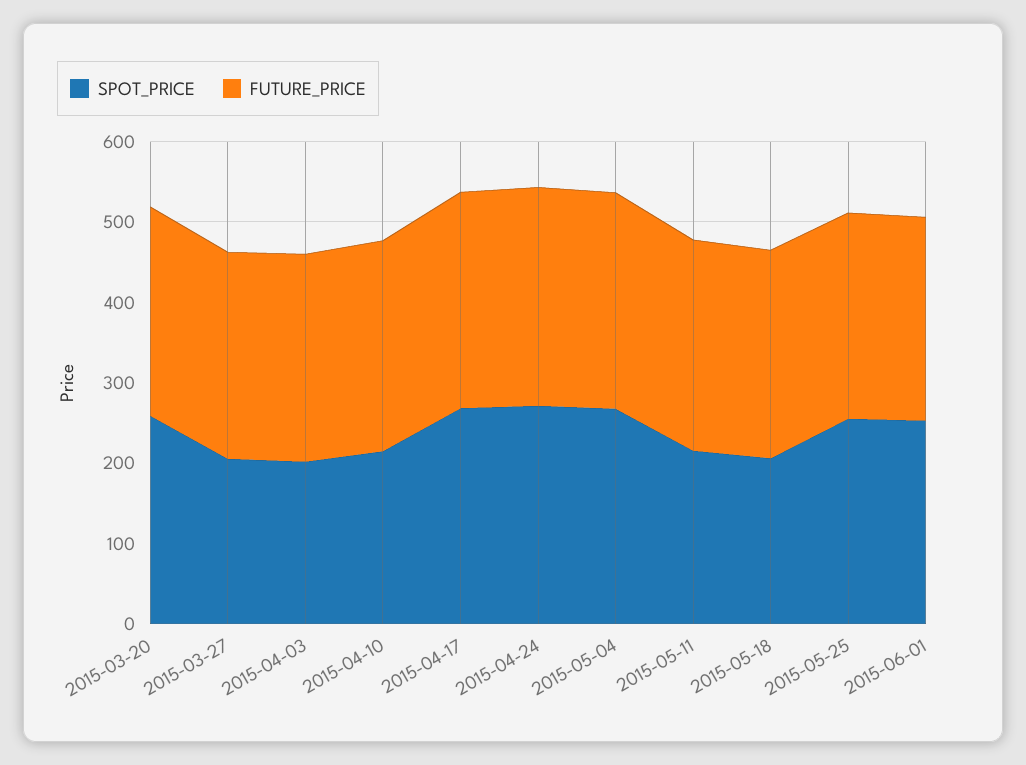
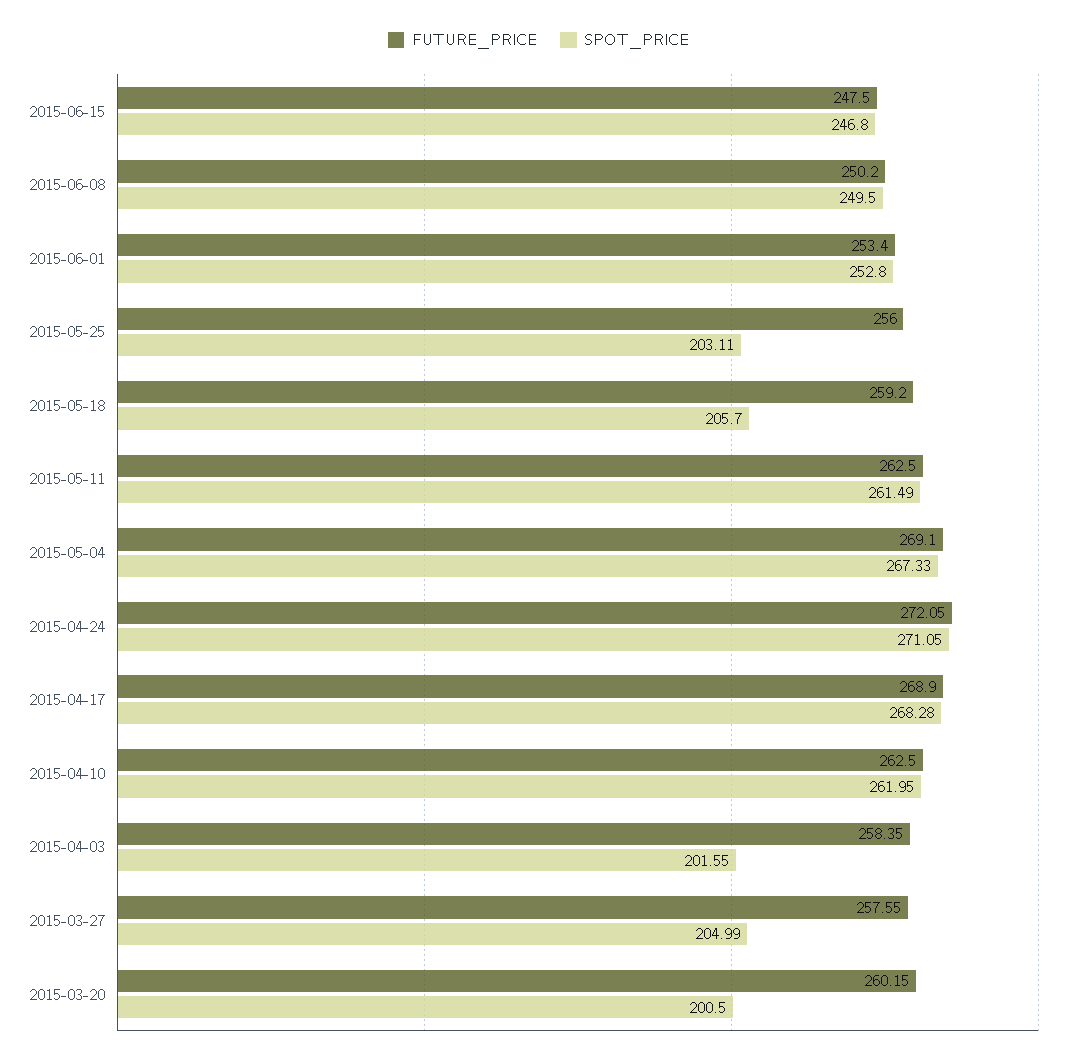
SPOT_PRICE, 2015-03-20: 260 -> 200.5
SPOT_PRICE, 2015-04-10: 220 -> 261.95
SPOT_PRICE, 2015-05-11: 220 -> 261.49
SPOT_PRICE, 2015-05-25: 260 -> 203.11
FUTURE_PRICE, 2015-06-15: none -> 247.5
SPOT_PRICE, 2015-06-15: none -> 246.8
FUTURE_PRICE, 2015-06-08: none -> 250.2
SPOT_PRICE, 2015-06-08: none -> 249.5

